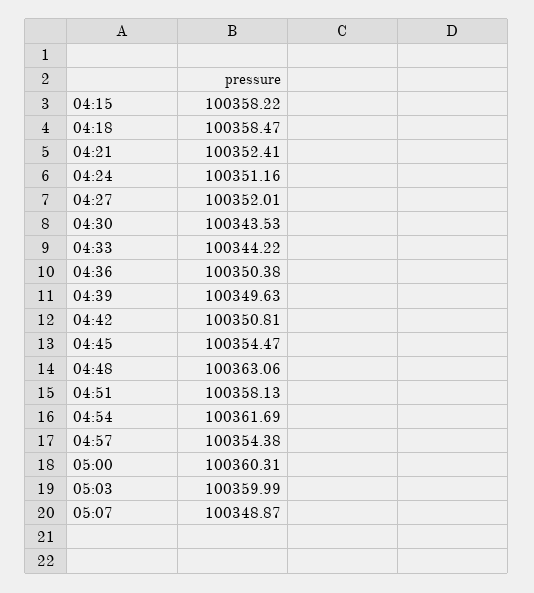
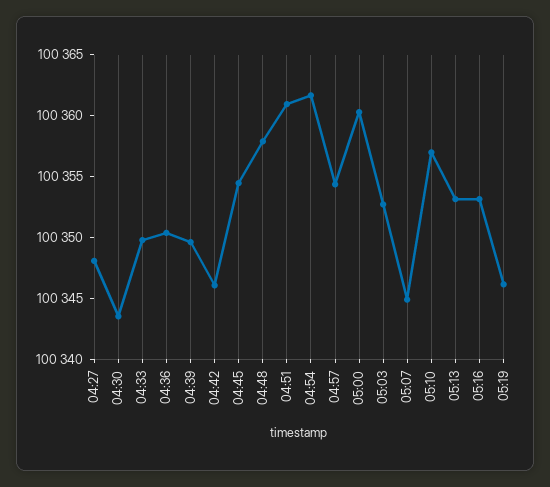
04:15: 100358.22 -> none
04:18: 100358.47 -> none
04:21: 100352.41 -> none
04:24: 100351.16 -> none
04:27: 100352.01 -> 100348
04:33: 100344.22 -> 100350
04:42: 100350.81 -> 100346
04:48: 100363.06 -> 100358
04:51: 100358.13 -> 100361
05:03: 100359.99 -> 100353
05:07: 100348.87 -> 100345
05:10: none -> 100357
05:13: none -> 100353
05:16: none -> 100353
05:19: none -> 100346

